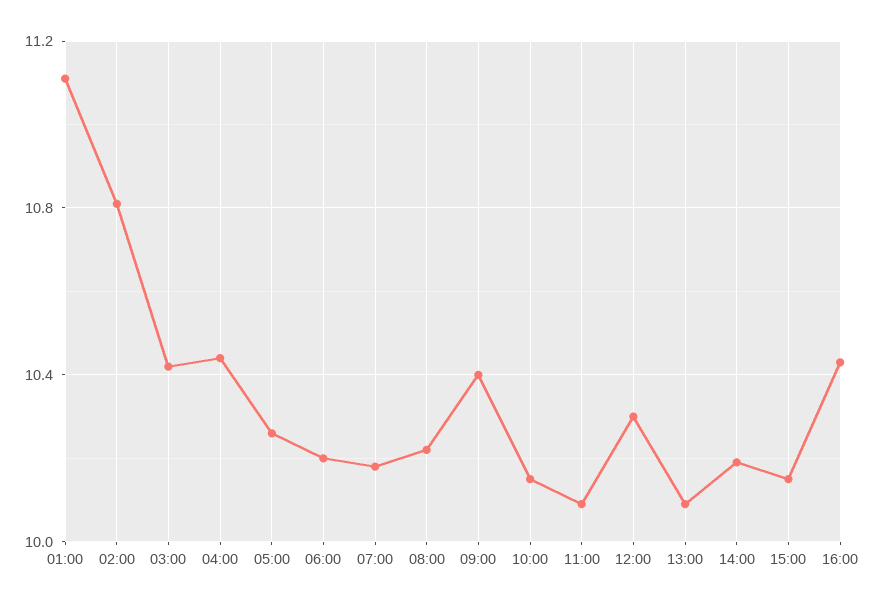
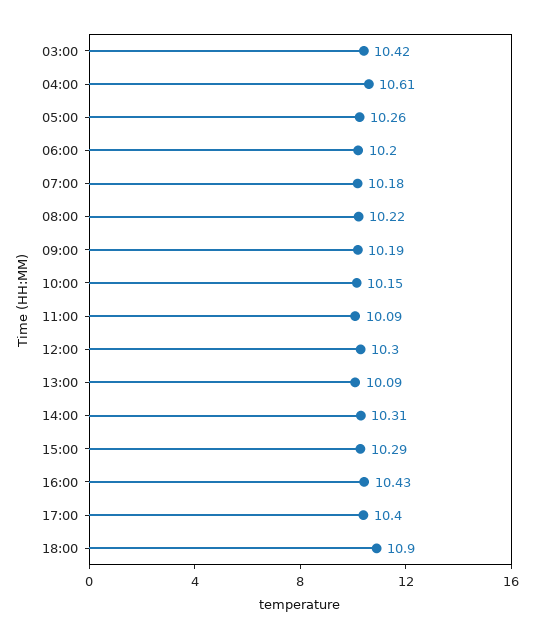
01:00: 11.1 -> none
02:00: 10.8 -> none
04:00: 10.45 -> 10.61
09:00: 10.4 -> 10.19
14:00: 10.2 -> 10.31
15:00: 10.15 -> 10.29
17:00: none -> 10.4
18:00: none -> 10.9

